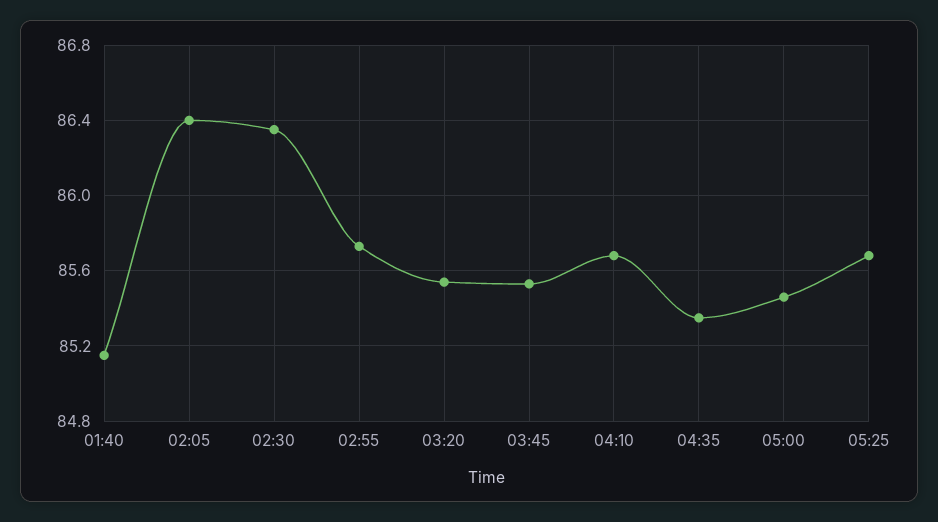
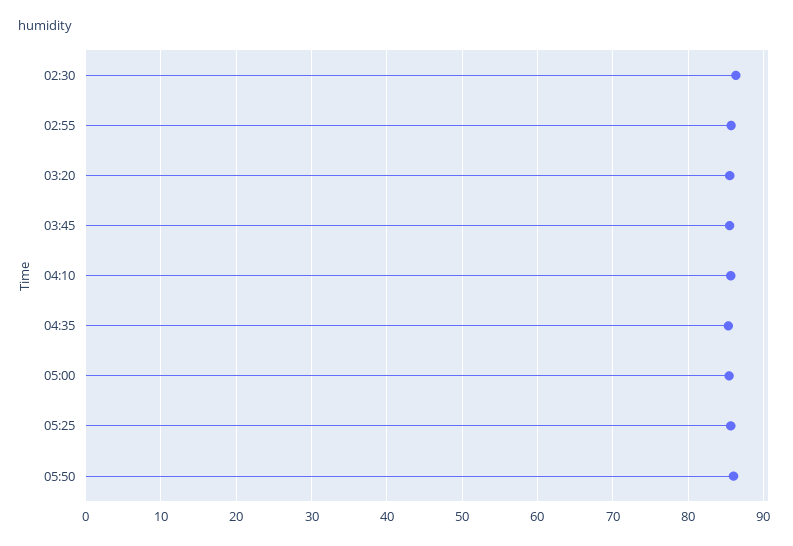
01:40: 85.15 -> none
02:05: 86.4 -> none
05:50: none -> 86

